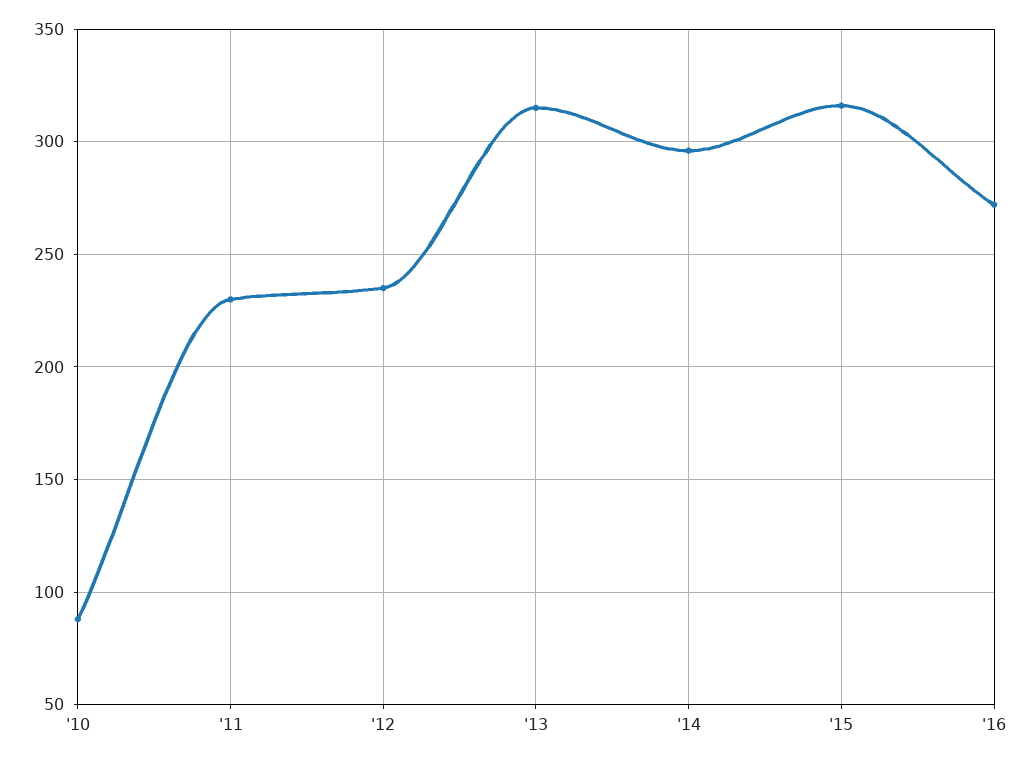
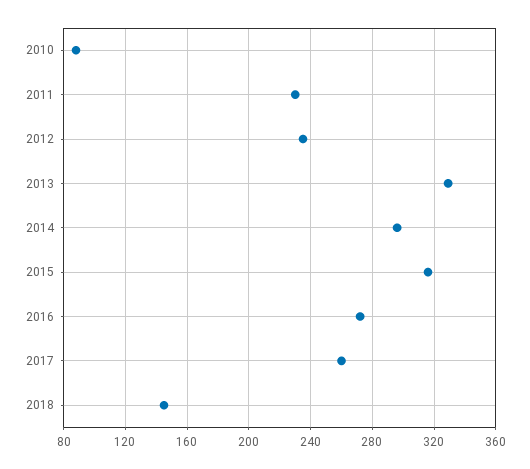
'13: 315 -> 330
2017: none -> 260
2018: none -> 145

